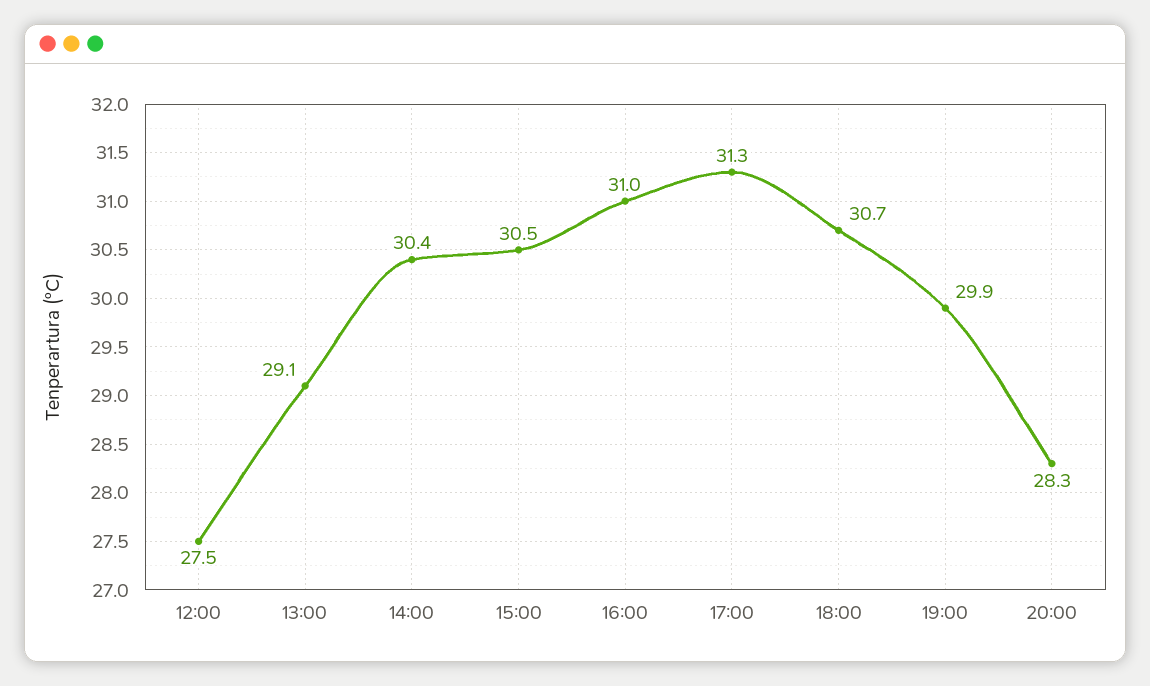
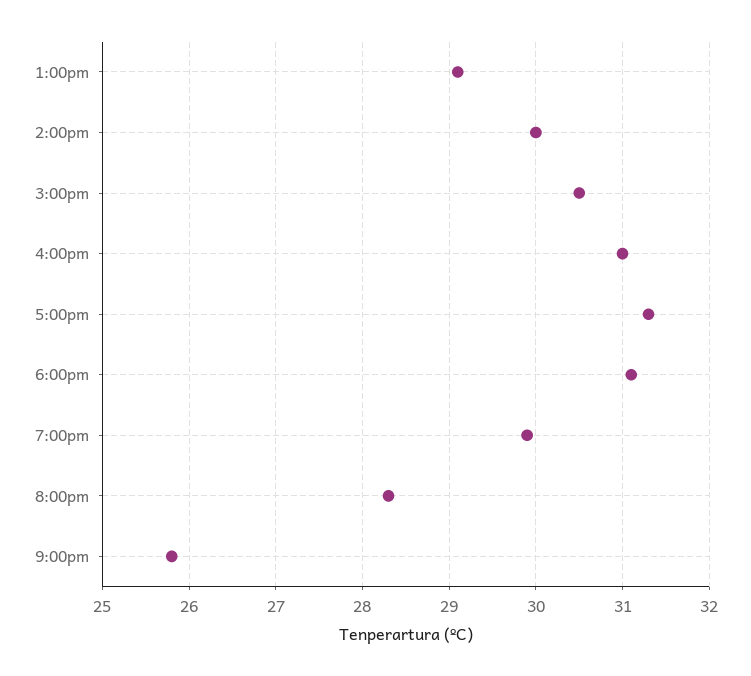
12:00: 27.5 -> none
14:00: 30.4 -> 30
18:00: 30.7 -> 31.1
9:00pm: none -> 25.8

